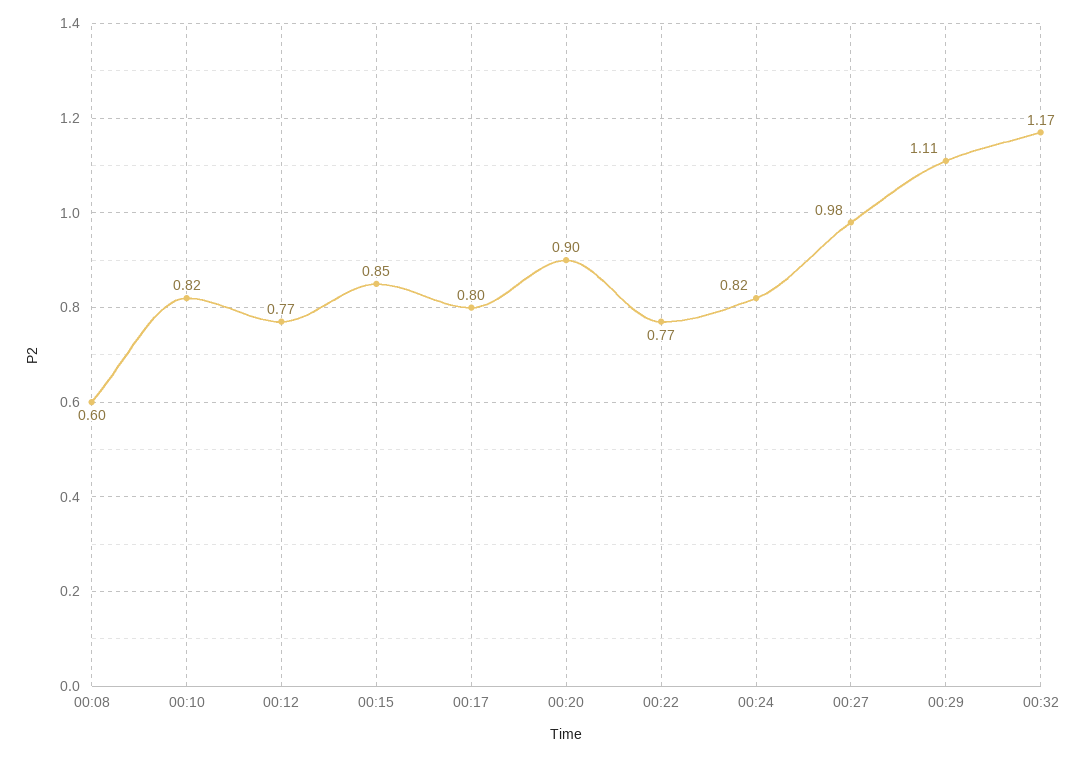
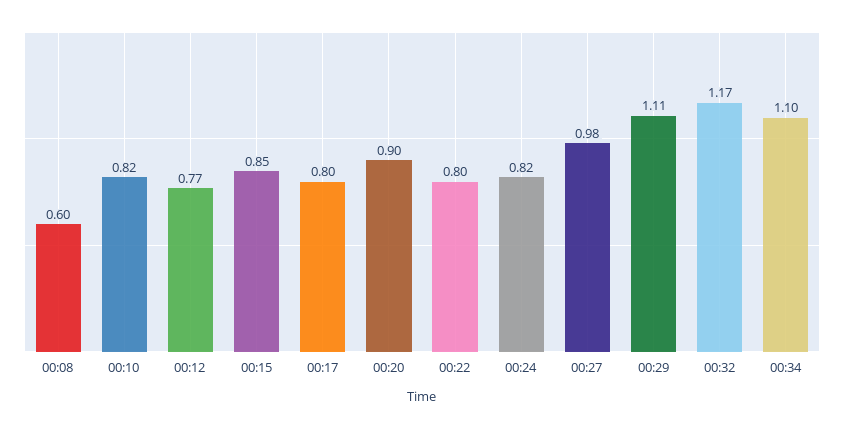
00:22: 0.77 -> 0.8
00:34: none -> 1.1

